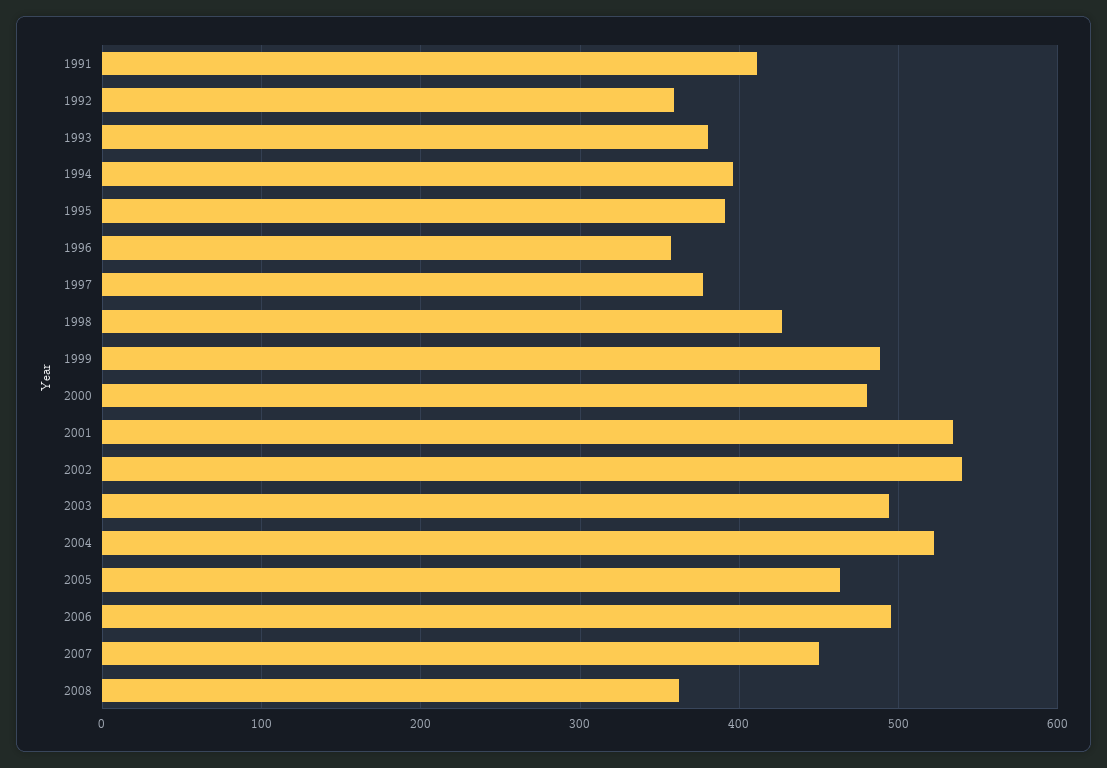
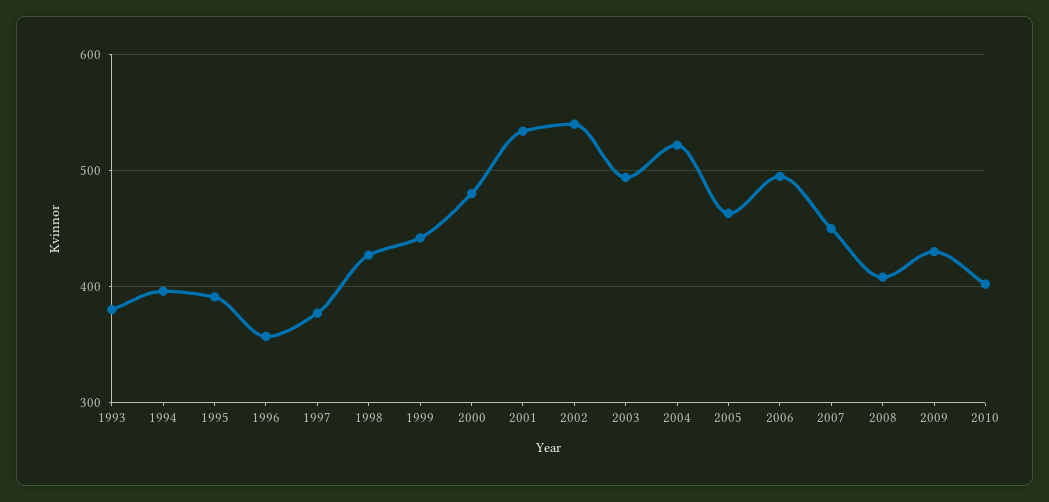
1991: 410 -> none
1992: 360 -> none
1999: 490 -> 440
2008: 360 -> 410
2009: none -> 430
2010: none -> 400

